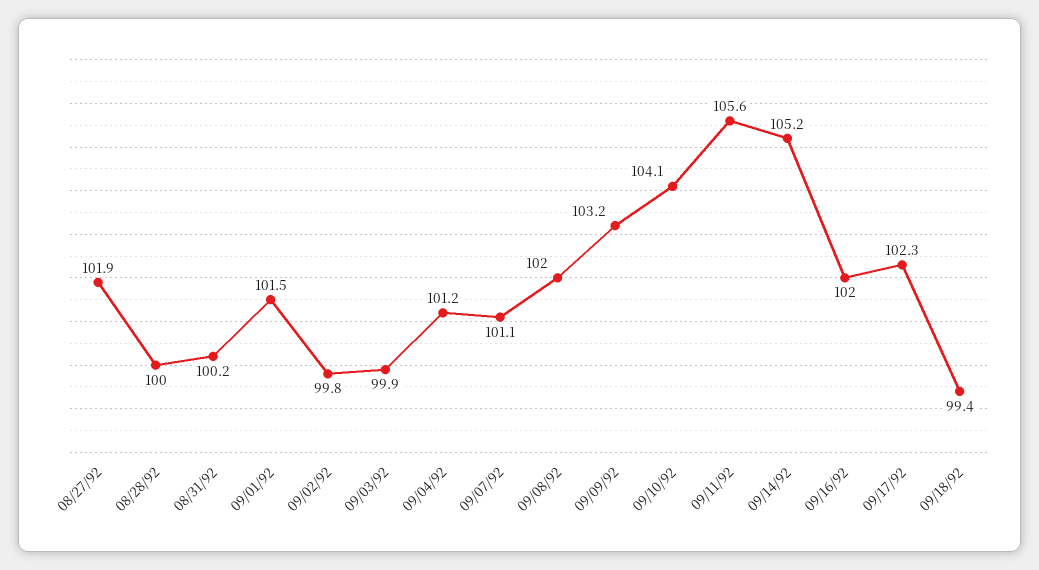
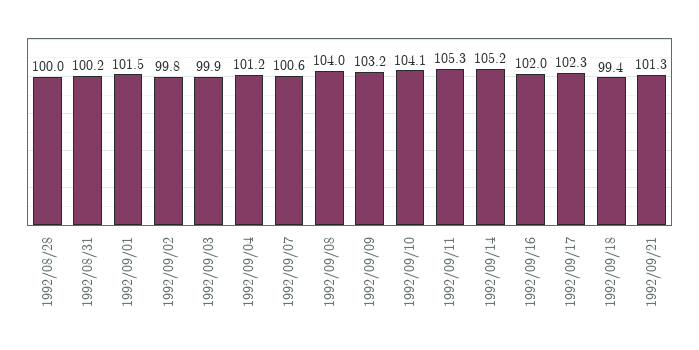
08/27/92: 101.9 -> none
09/07/92: 101.1 -> 100.6
09/08/92: 102 -> 104
09/11/92: 105.6 -> 105.3
1992/09/21: none -> 101.3

